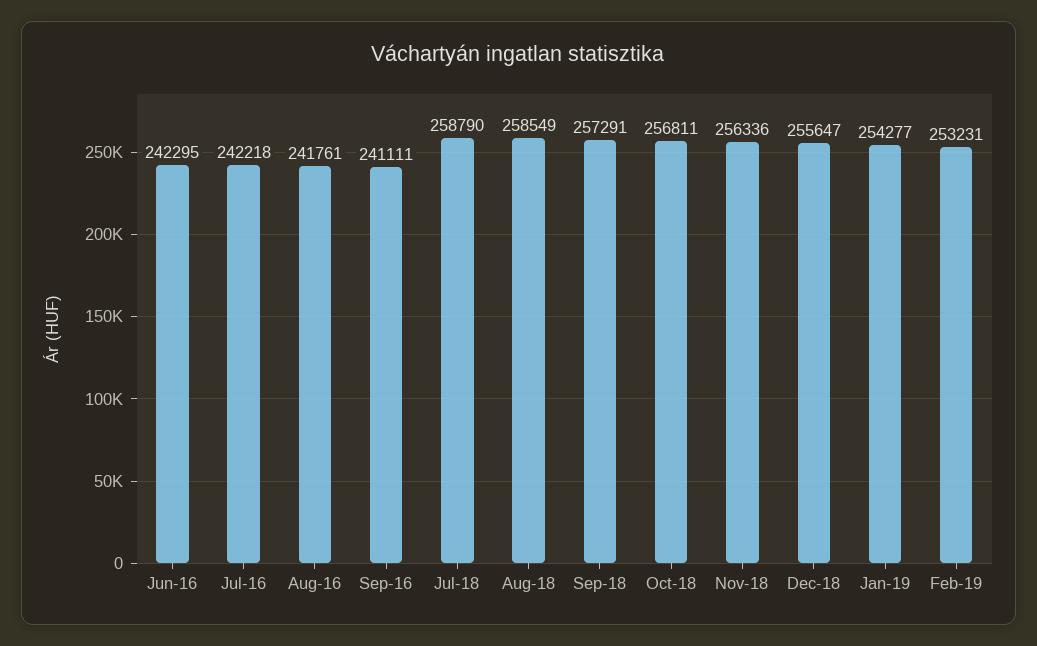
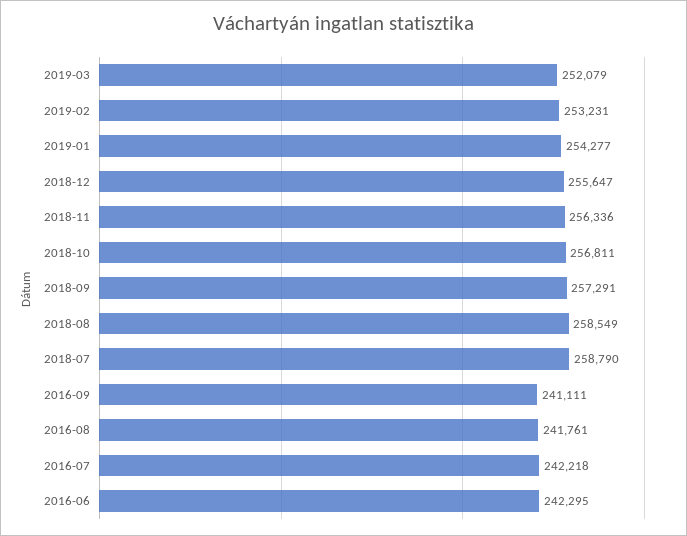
2019-03: none -> 252079

